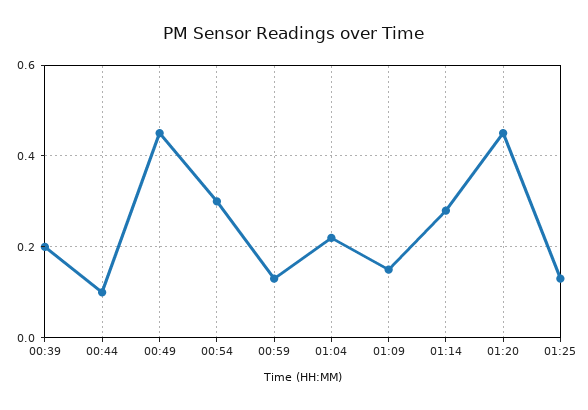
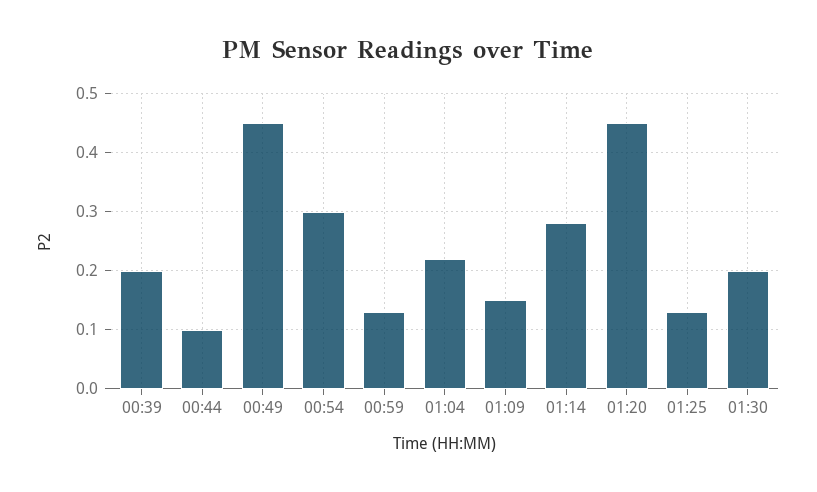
01:30: none -> 0.2

